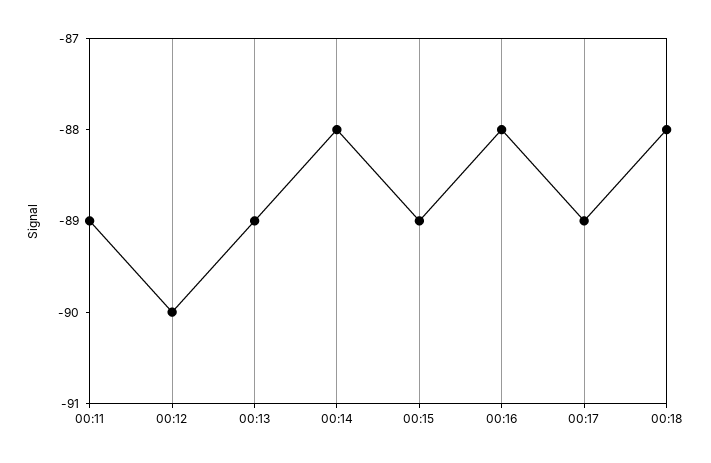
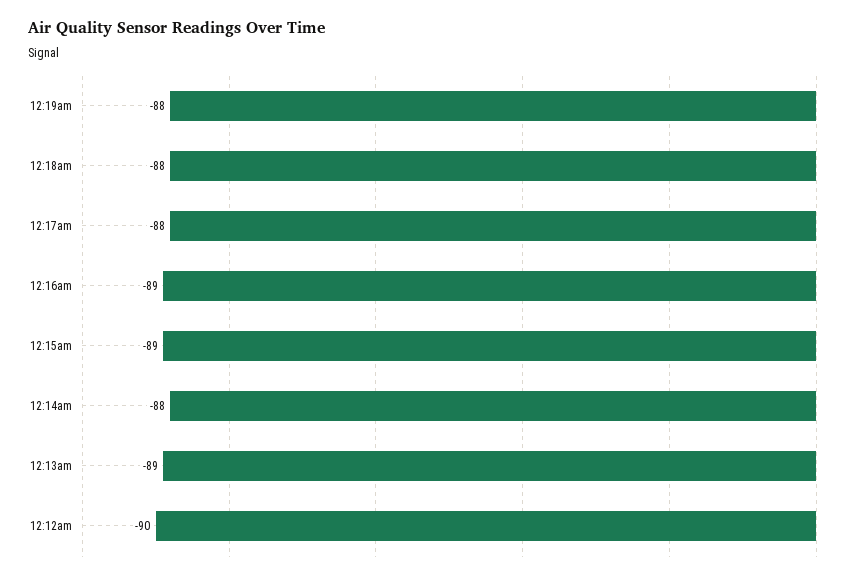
00:11: -89 -> none
00:16: -88 -> -89
00:17: -89 -> -88
12:19am: none -> -88

